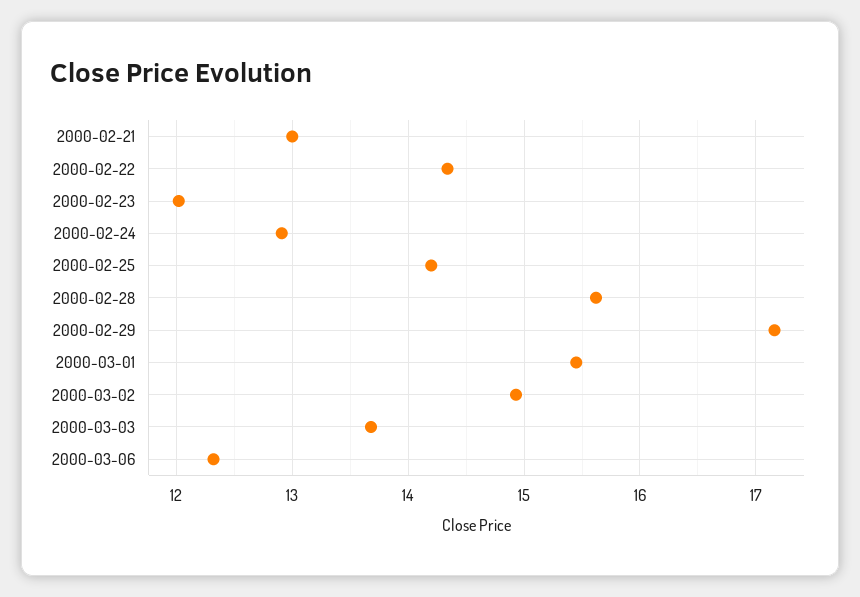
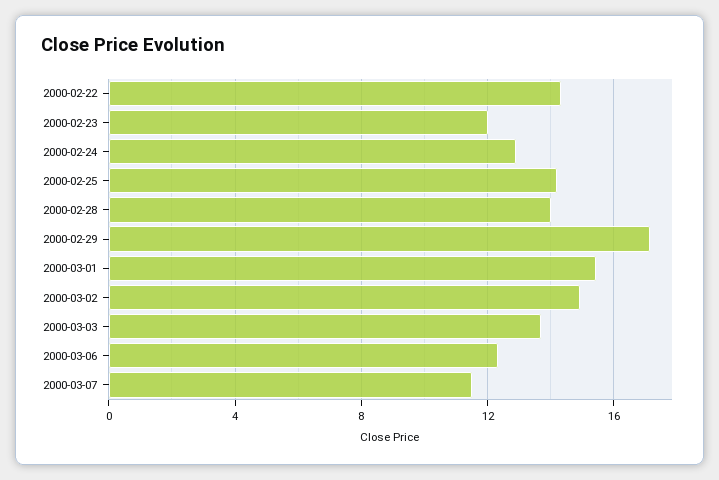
2000-02-21: 13 -> none
2000-02-28: 15.6 -> 14
2000-03-07: none -> 11.5

